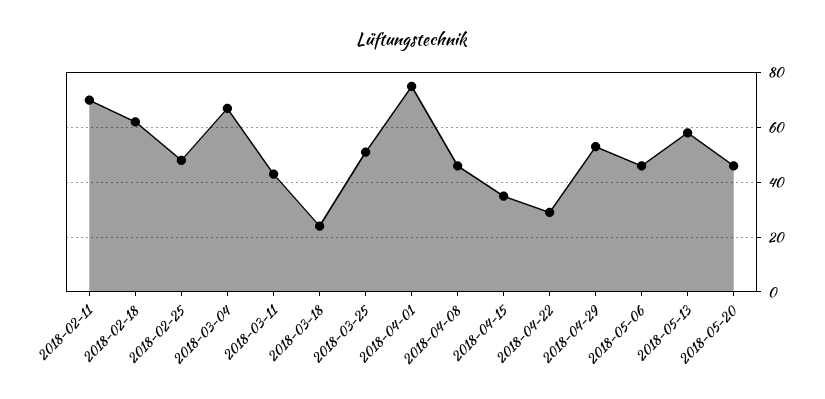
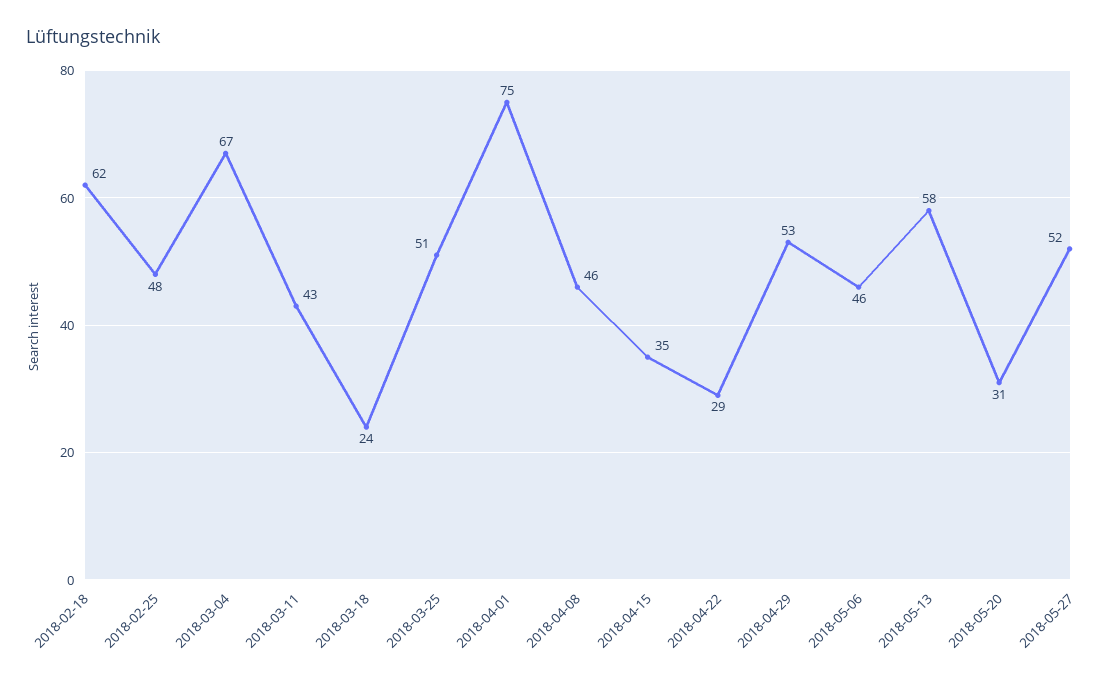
2018-02-11: 70 -> none
2018-05-20: 45 -> 31
2018-05-27: none -> 52

